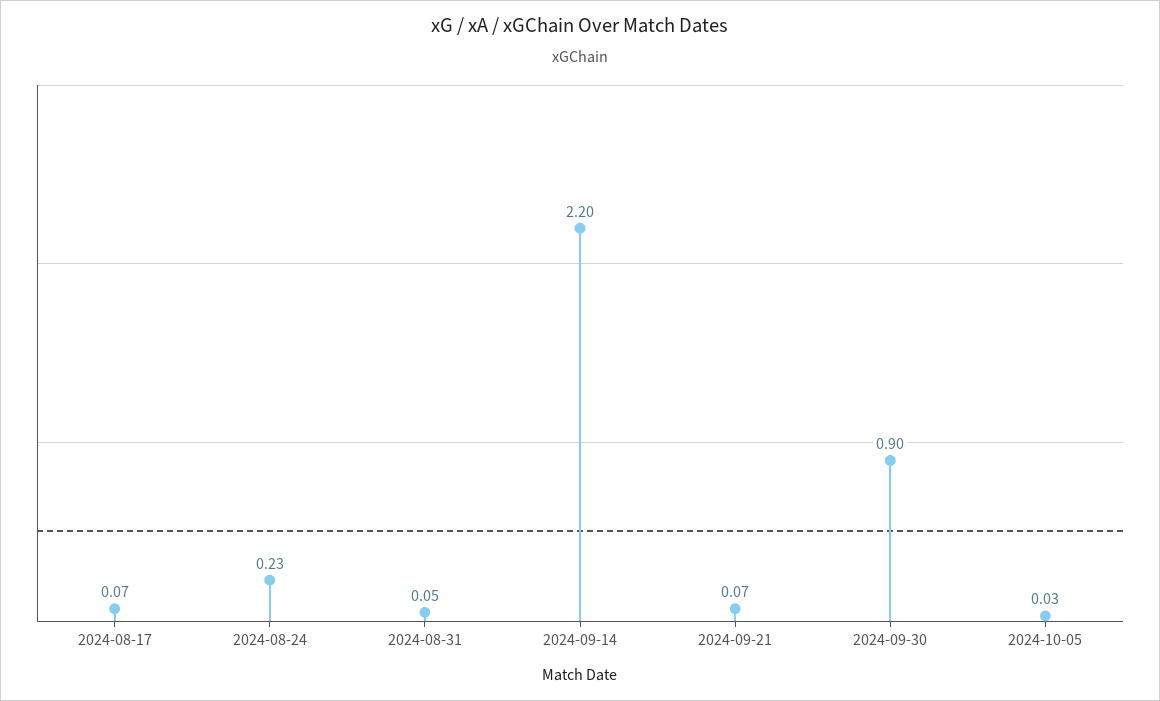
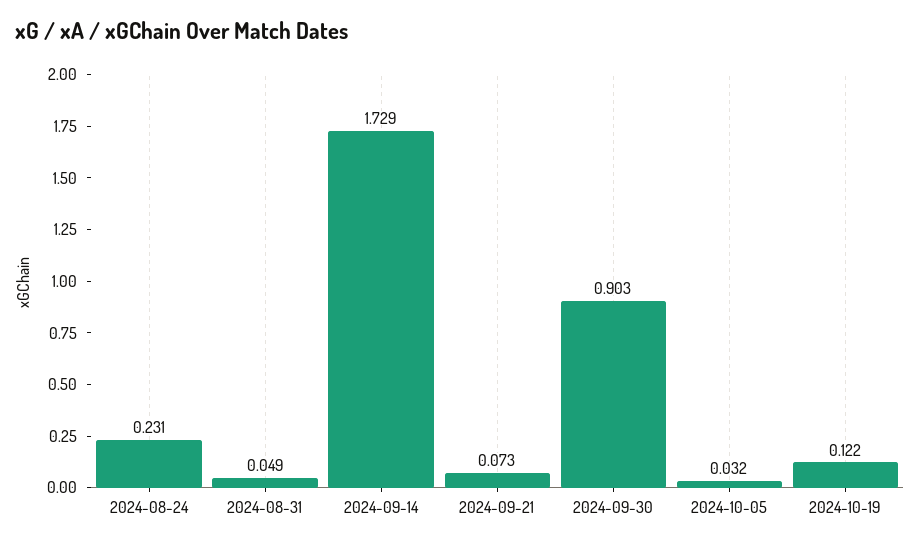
2024-08-17: 0.07 -> none
2024-09-14: 2.2 -> 1.729
2024-10-19: none -> 0.122

